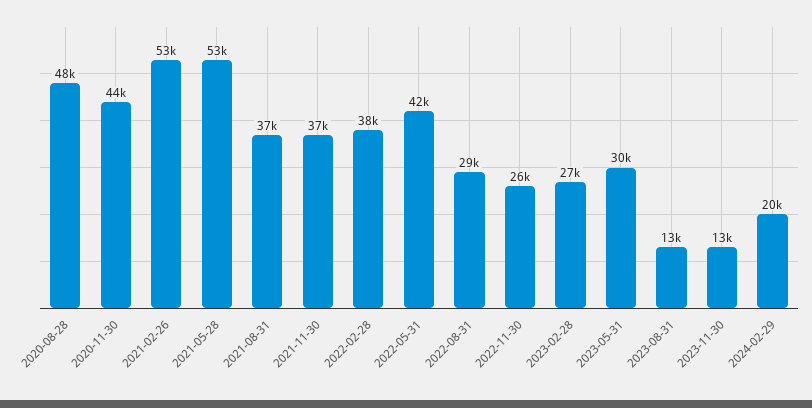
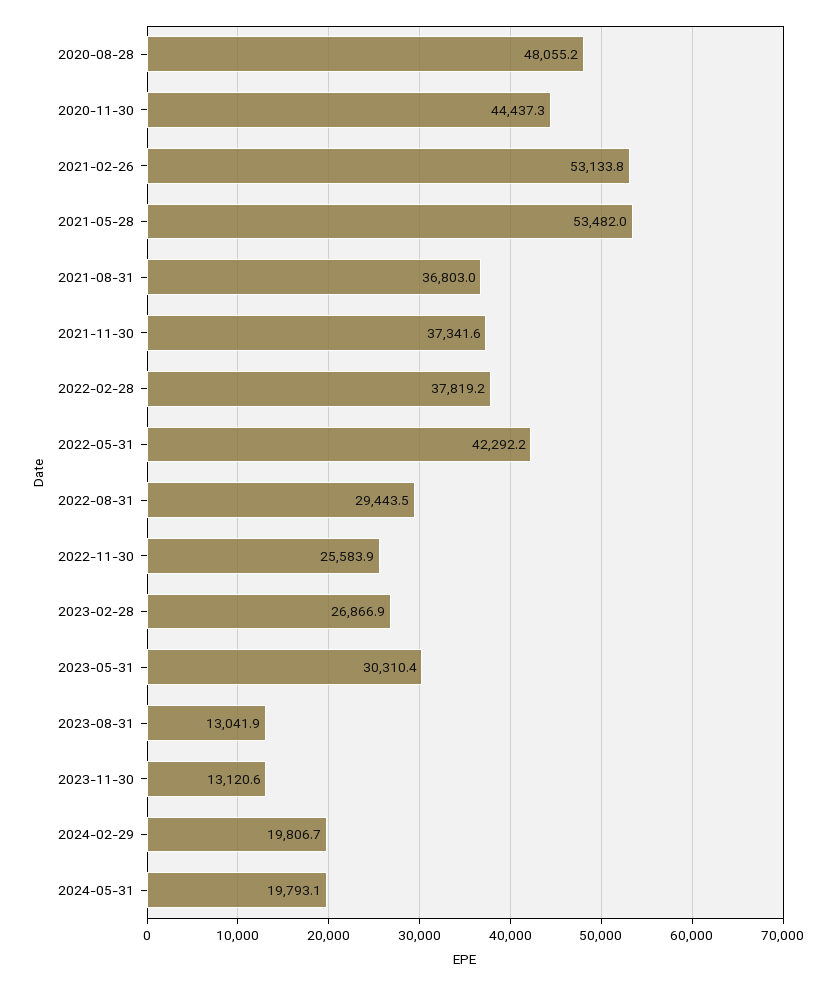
2024-05-31: none -> 19793.1

